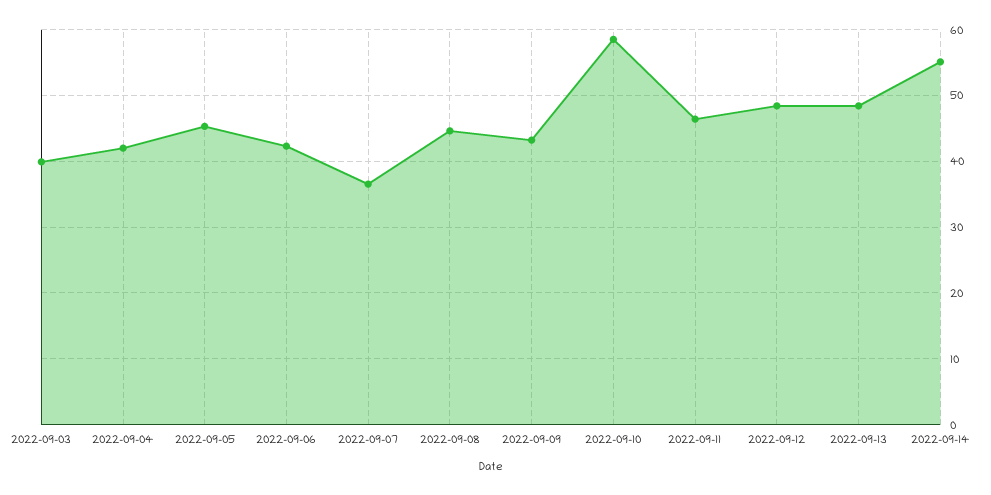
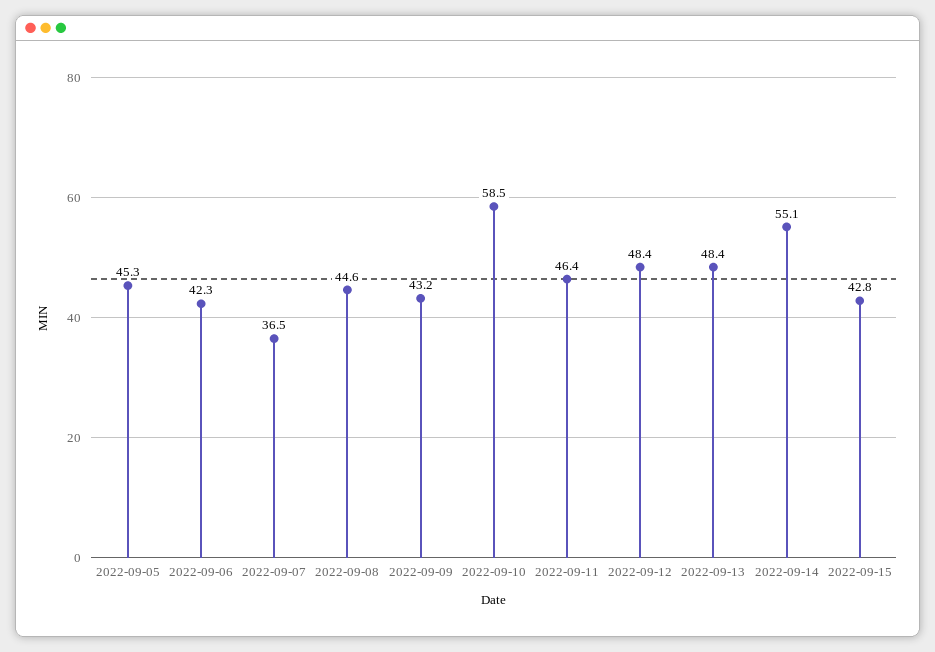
2022-09-03: 40 -> none
2022-09-04: 42 -> none
2022-09-15: none -> 42.8

